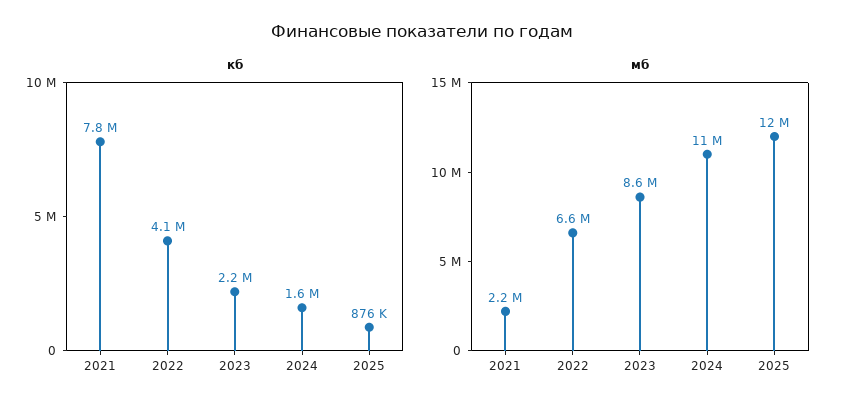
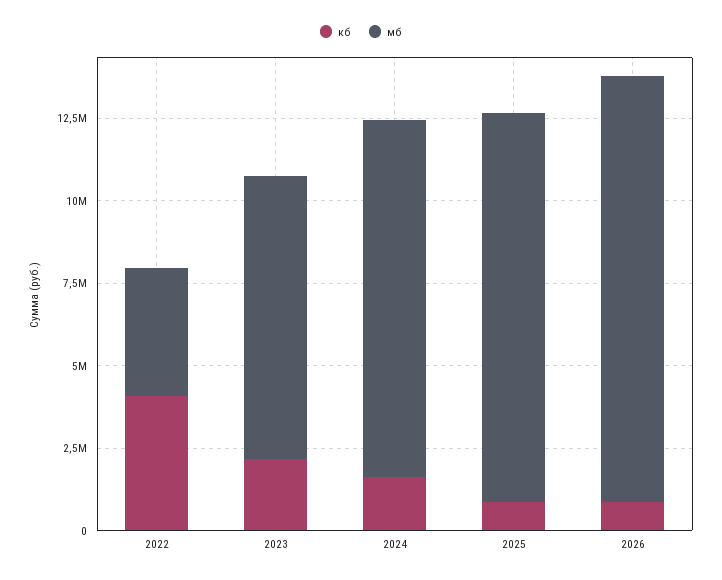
кб, 2021: 7800000 -> none
мб, 2021: 2200000 -> none
мб, 2022: 6600000 -> 4000000
кб, 2026: none -> 1000000
мб, 2026: none -> 13000000

